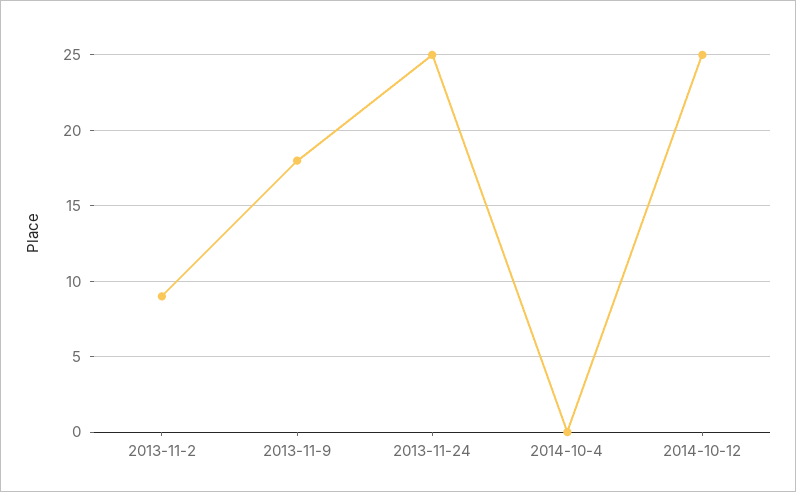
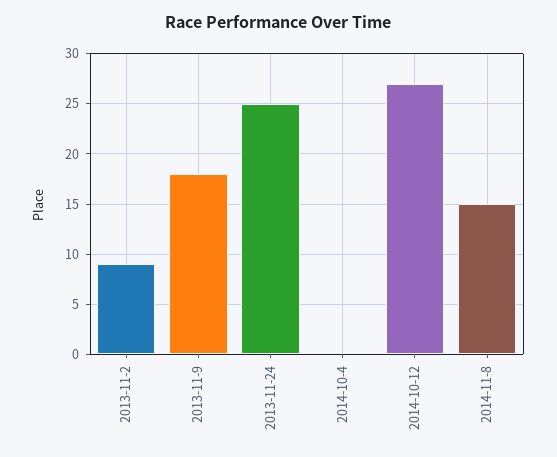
2014-10-12: 25 -> 27
2014-11-8: none -> 15

